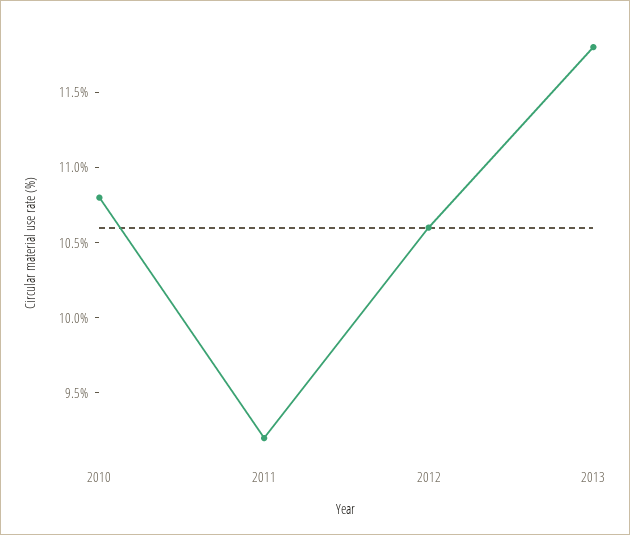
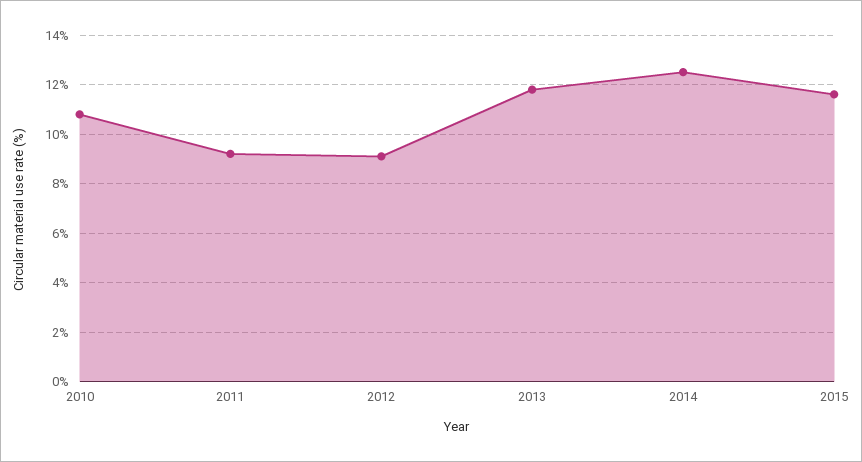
2012: 10.6 -> 9
2014: none -> 12.5
2015: none -> 11.5

